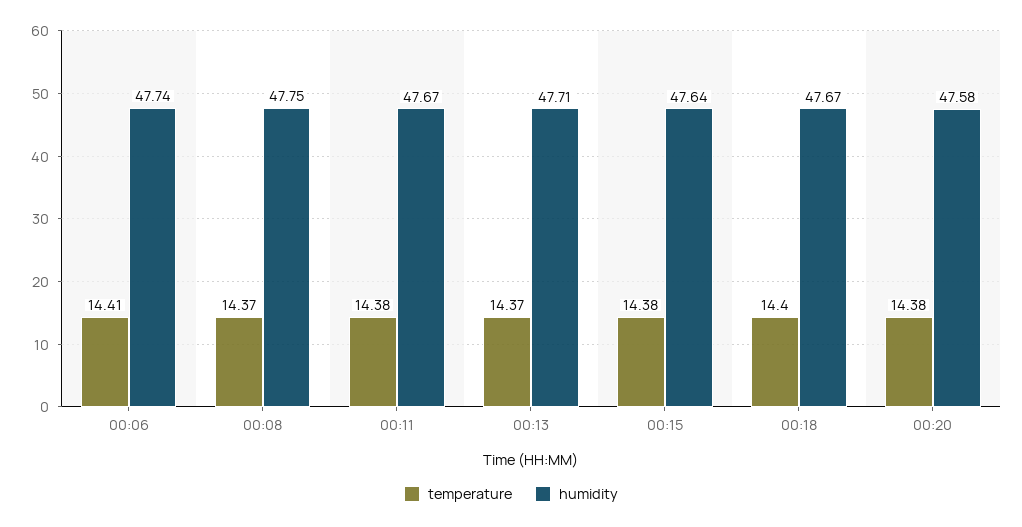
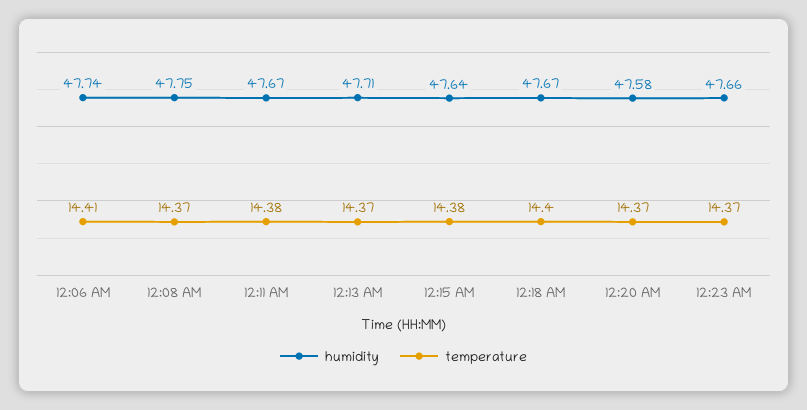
temperature, 00:20: 14.38 -> 14.37
humidity, 12:23 AM: none -> 47.66
temperature, 12:23 AM: none -> 14.37

